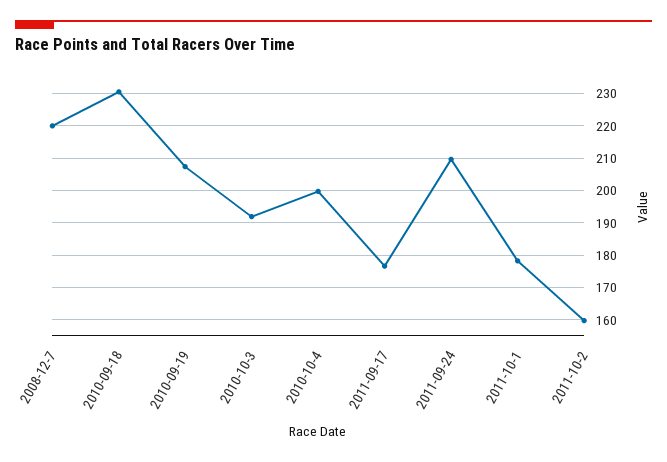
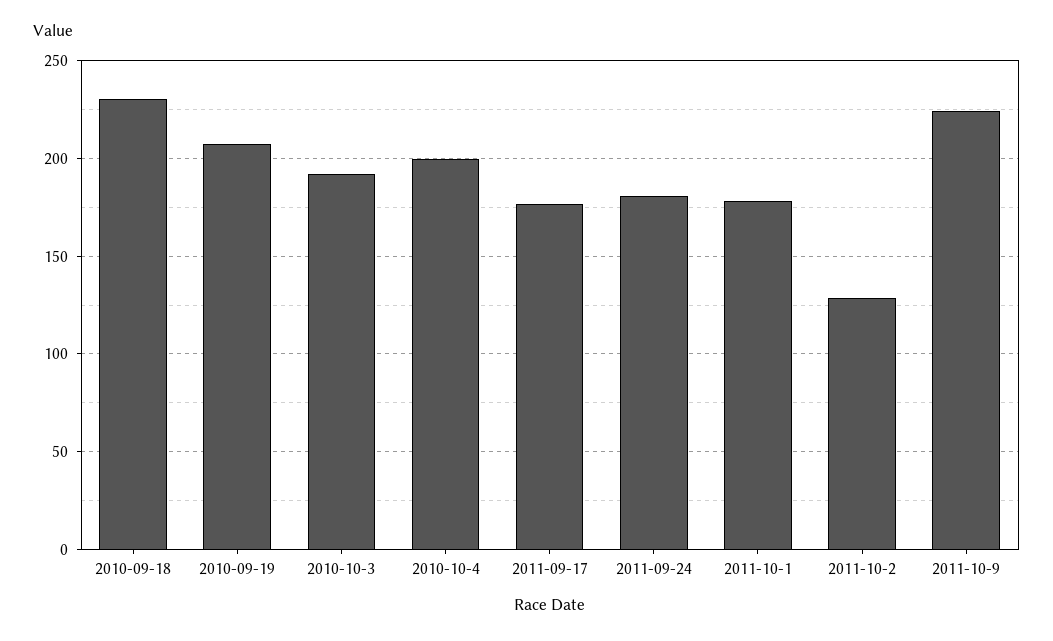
2008-12-7: 220 -> none
2011-09-24: 210 -> 180
2011-10-2: 160 -> 130
2011-10-9: none -> 225

